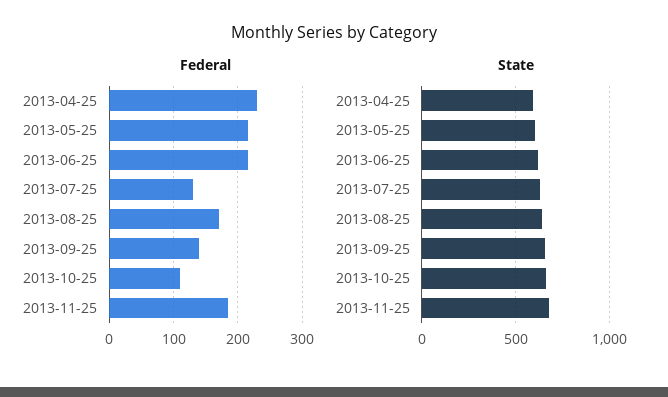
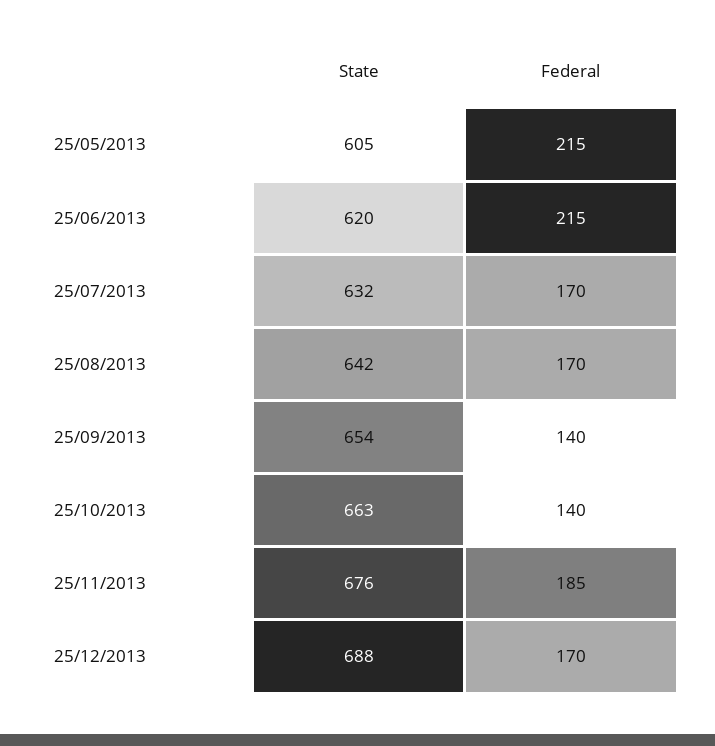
Federal, 2013-04-25: 230 -> none
Federal, 2013-07-25: 130 -> 170
Federal, 2013-10-25: 110 -> 140
State, 2013-04-25: 600 -> none
State, 25/12/2013: none -> 688
Federal, 25/12/2013: none -> 170

